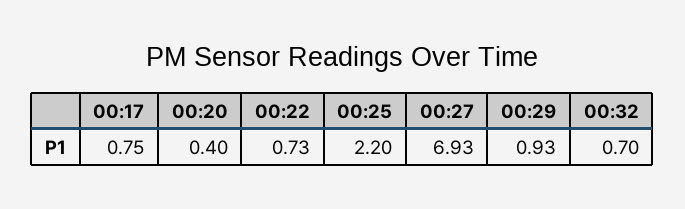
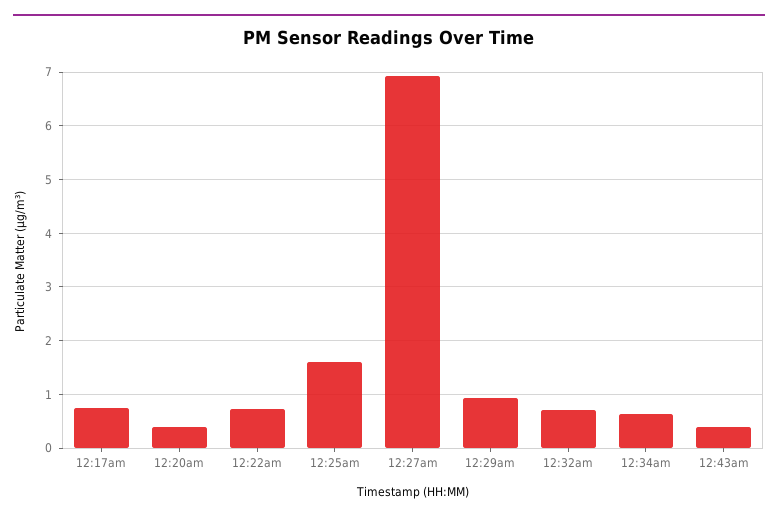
00:25: 2.2 -> 1.6
12:34am: none -> 0.6
12:43am: none -> 0.4

